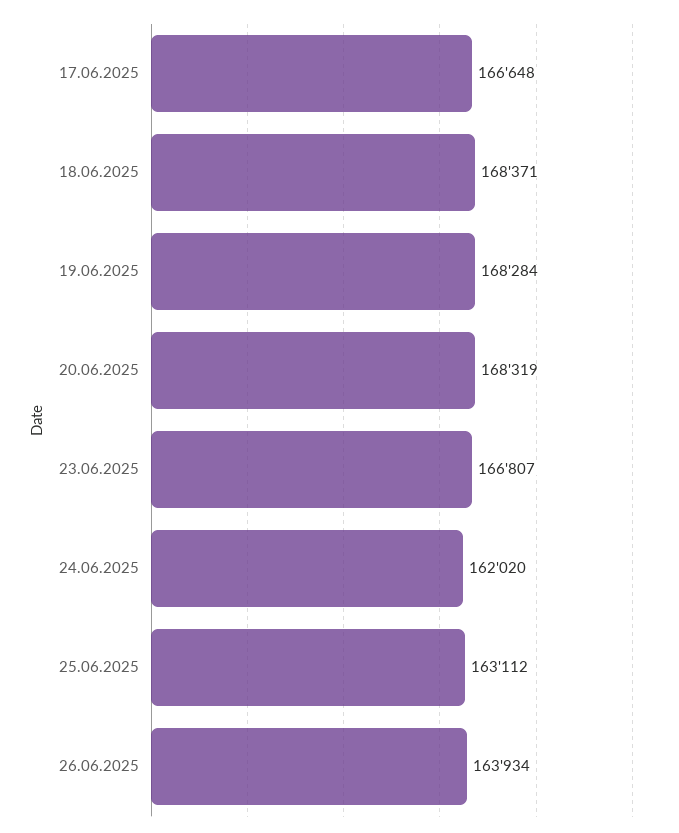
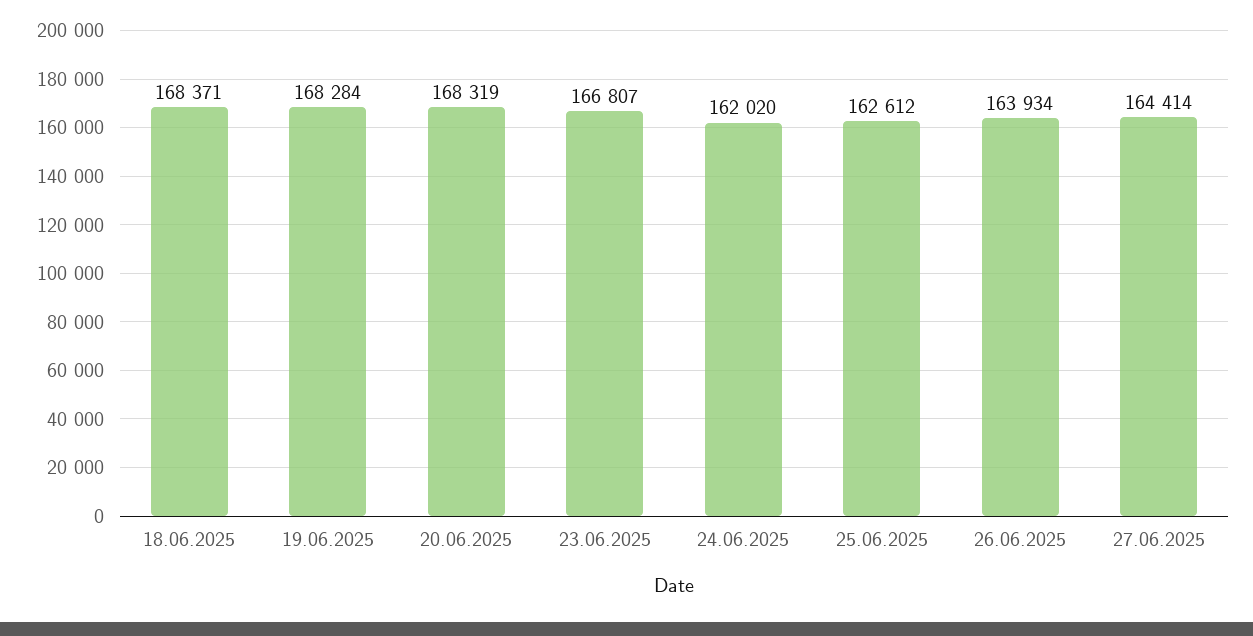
17.06.2025: 166648 -> none
25.06.2025: 163112 -> 162612
27.06.2025: none -> 164414

